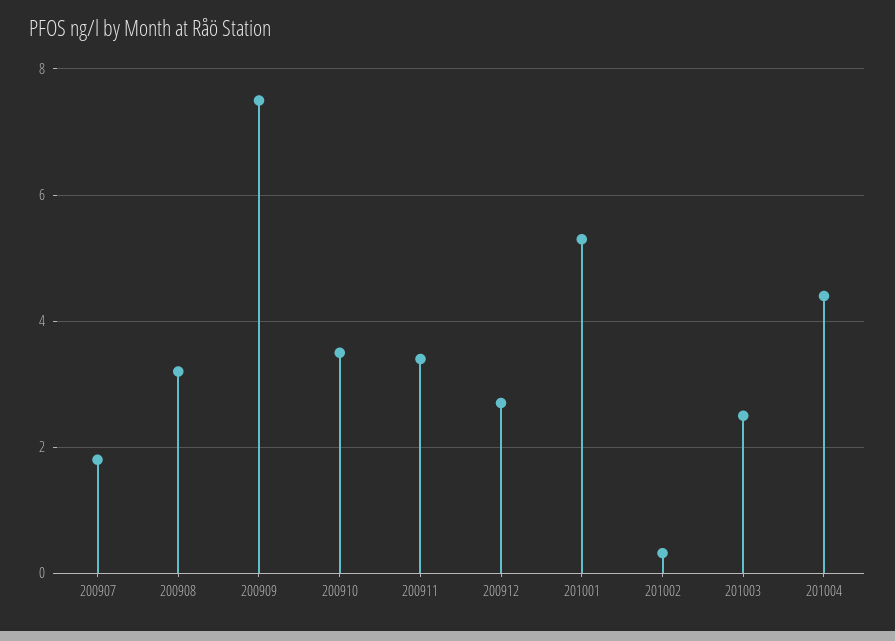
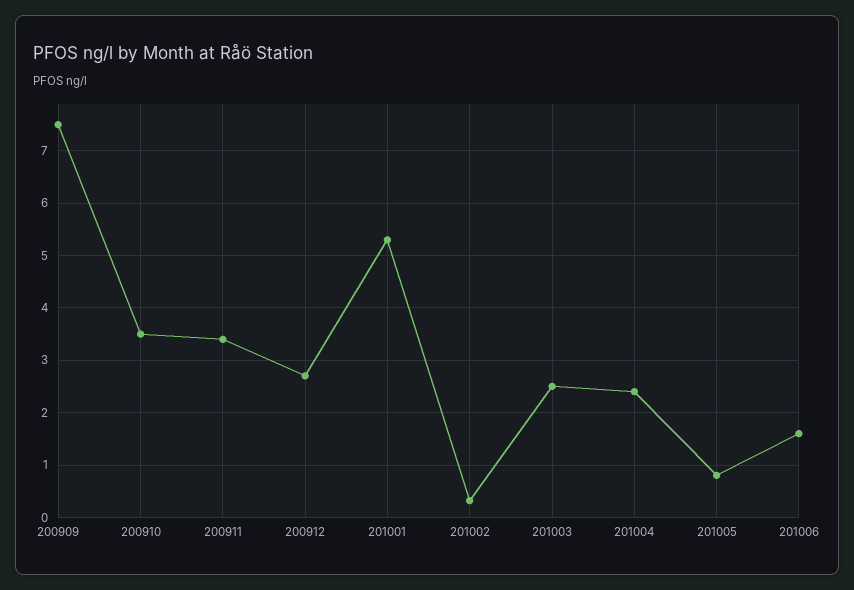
200907: 1.8 -> none
200908: 3.2 -> none
201004: 4.4 -> 2.4
201005: none -> 0.8
201006: none -> 1.6

